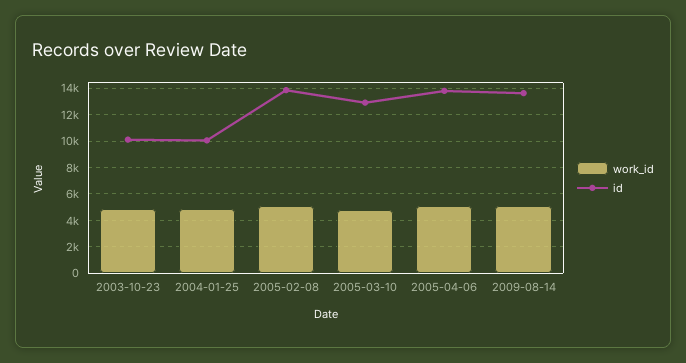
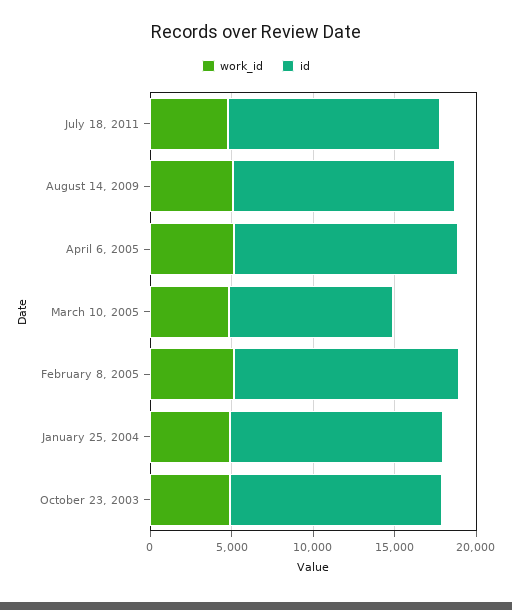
id, 2003-10-23: 10000 -> 13000
id, 2004-01-25: 10000 -> 13000
id, 2005-03-10: 13000 -> 10000
work_id, July 18, 2011: none -> 5000
id, July 18, 2011: none -> 13000

